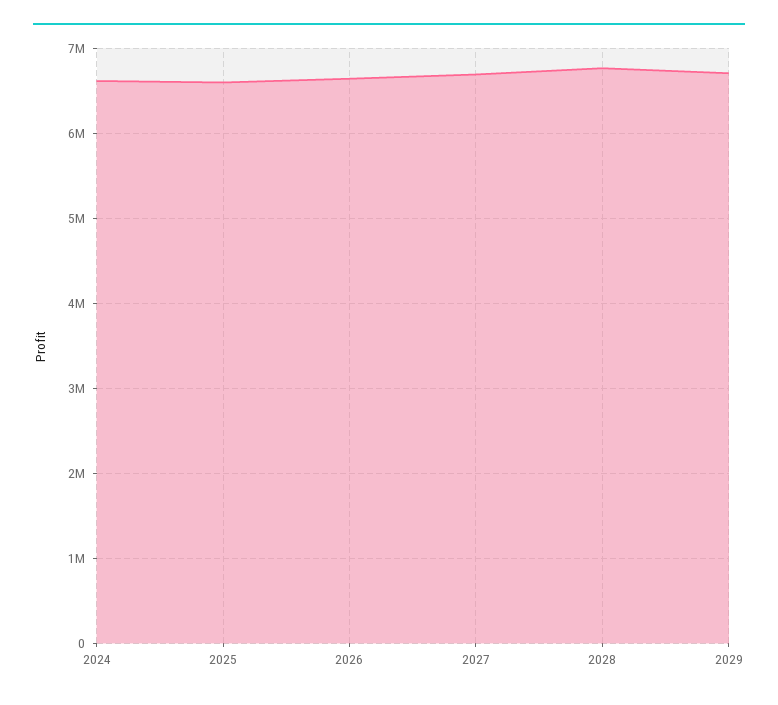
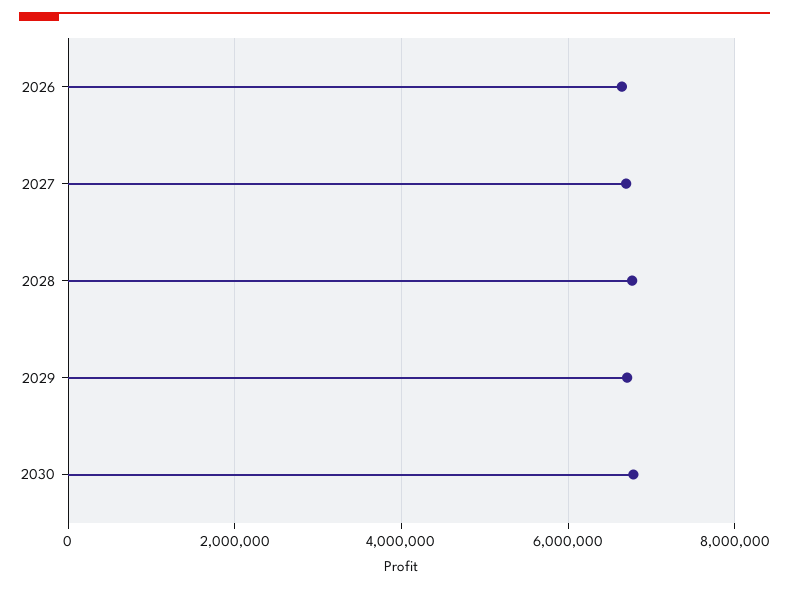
2024: 6600000 -> none
2025: 6600000 -> none
2030: none -> 6800000

